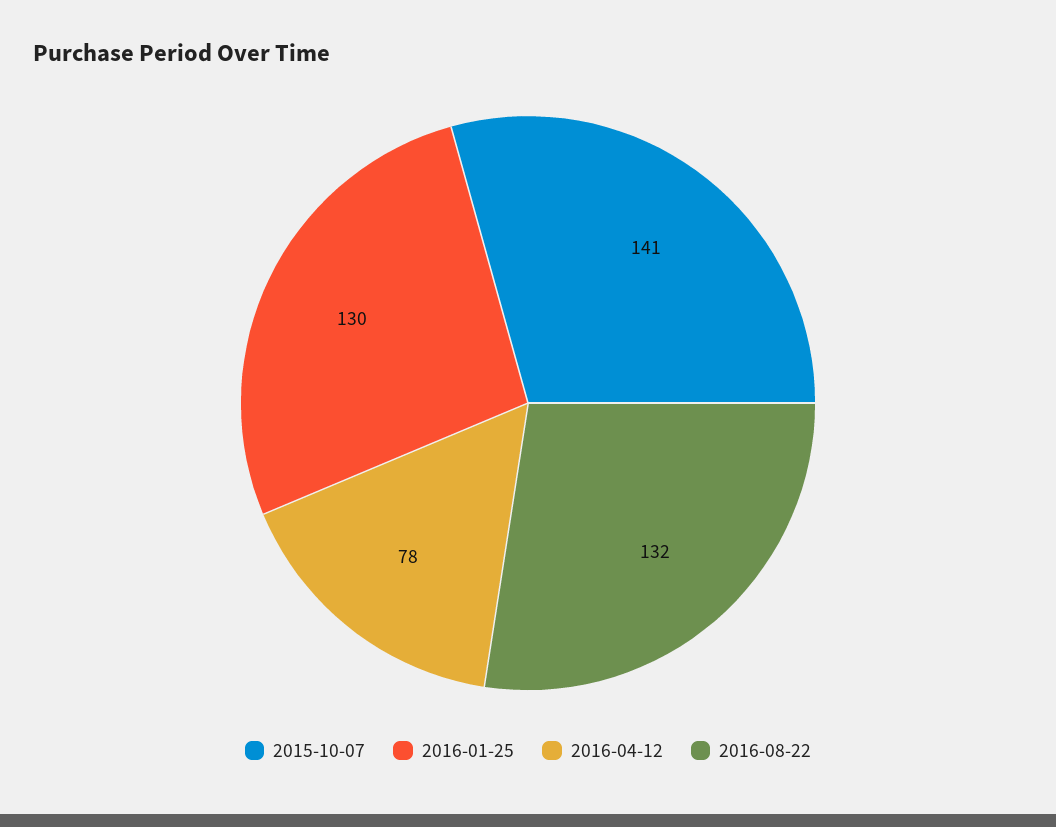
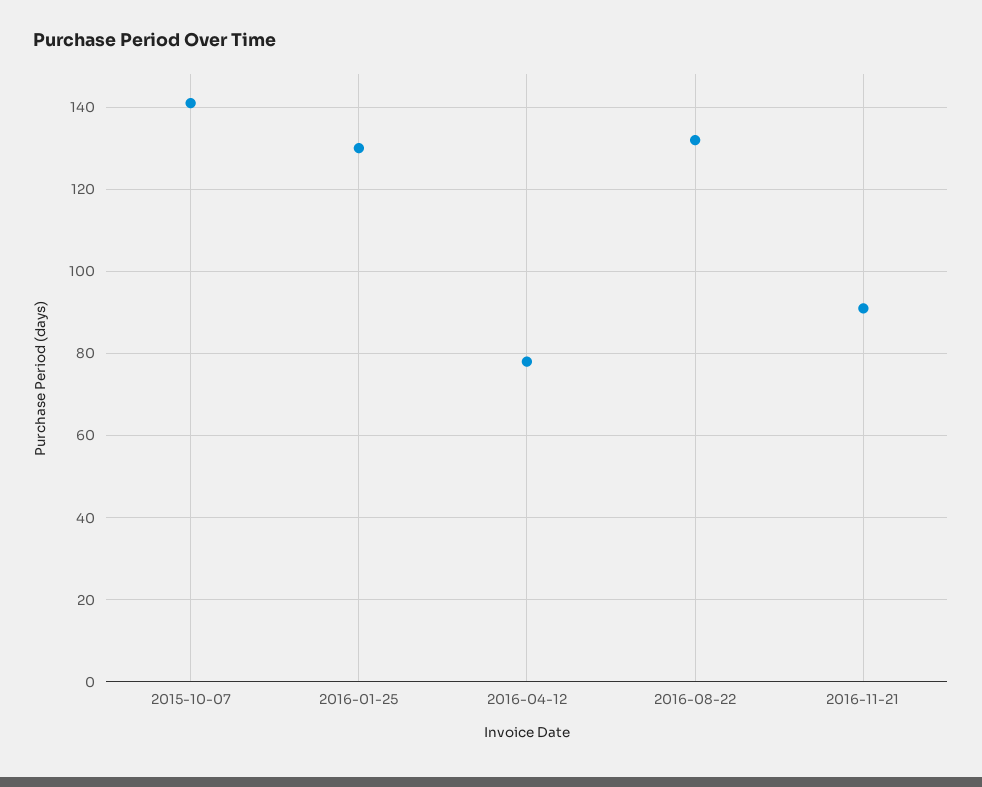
2016-11-21: none -> 90

